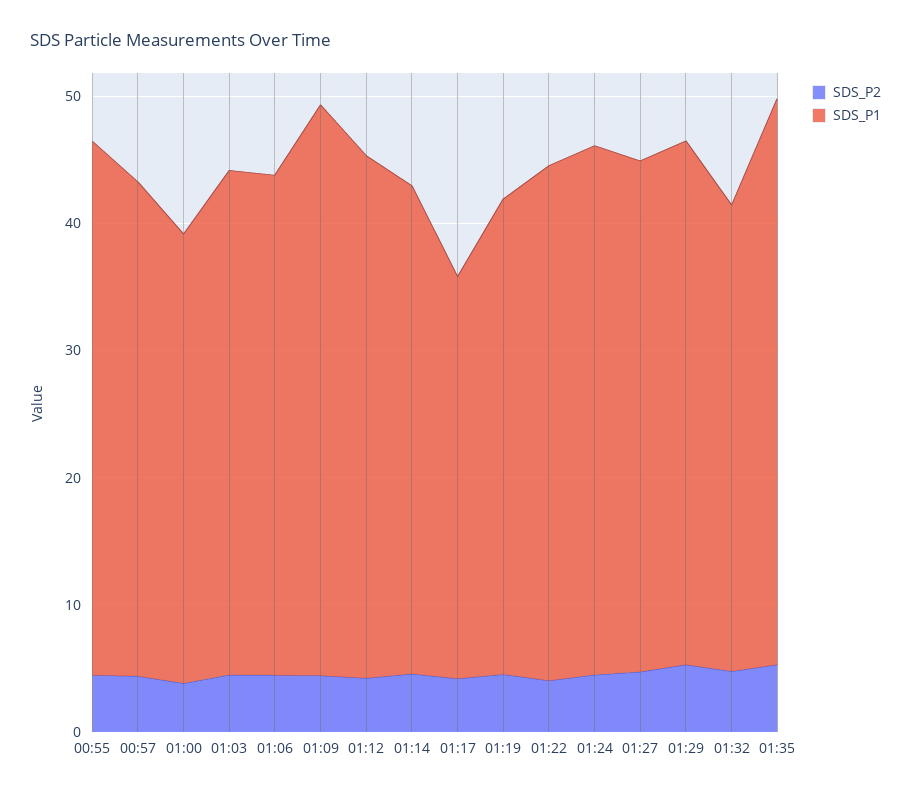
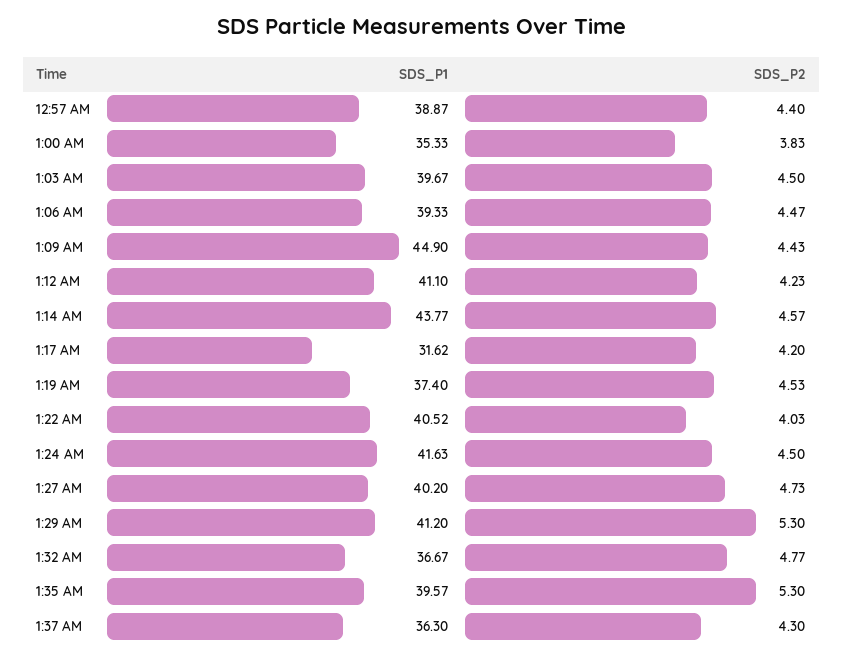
SDS_P2, 00:55: 4 -> none
SDS_P1, 00:55: 42 -> none
SDS_P1, 01:14: 38 -> 43.77
SDS_P1, 01:35: 44 -> 39.57
SDS_P1, 1:37 AM: none -> 36.3
SDS_P2, 1:37 AM: none -> 4.3

